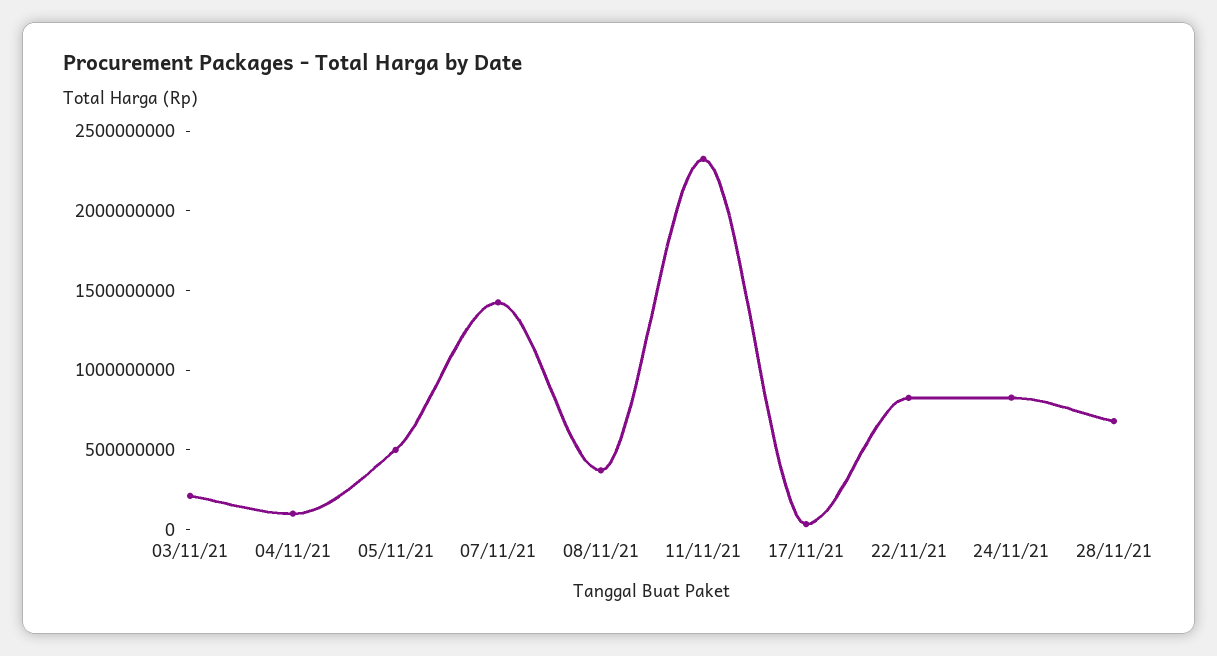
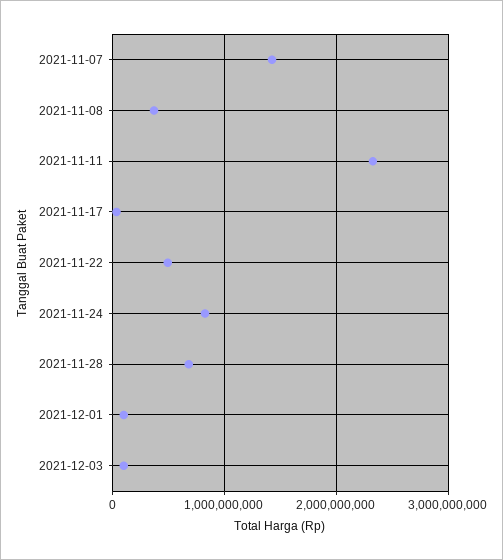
03/11/21: 200000000 -> none
04/11/21: 100000000 -> none
05/11/21: 500000000 -> none
22/11/21: 800000000 -> 500000000
2021-12-01: none -> 100000000
2021-12-03: none -> 100000000

